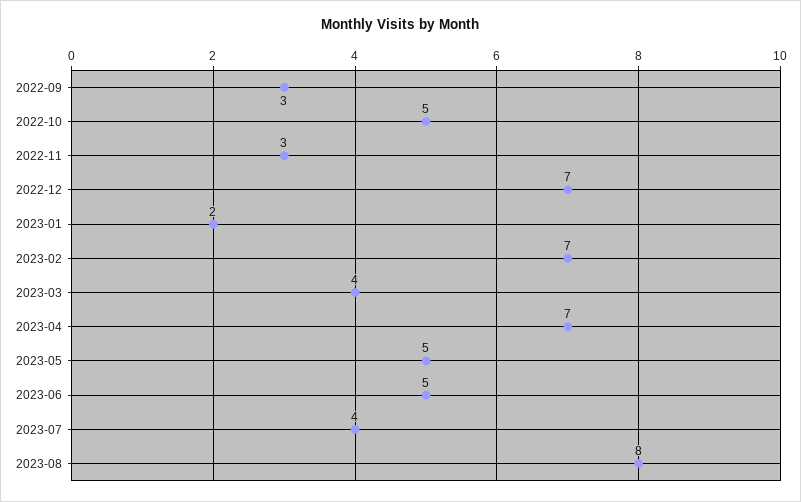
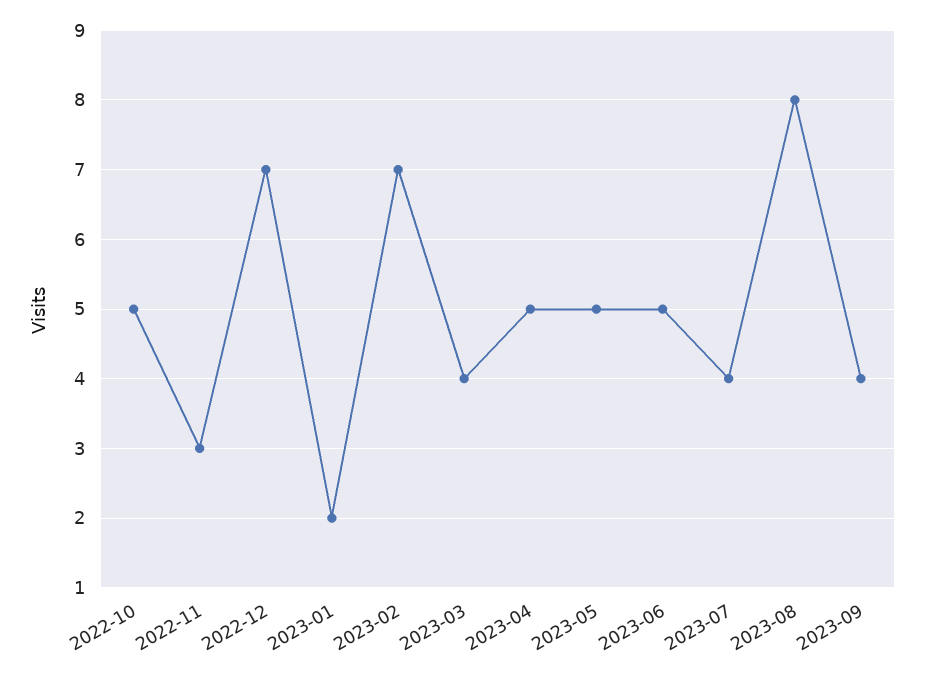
2022-09: 3 -> none
2023-04: 7 -> 5
2023-09: none -> 4

